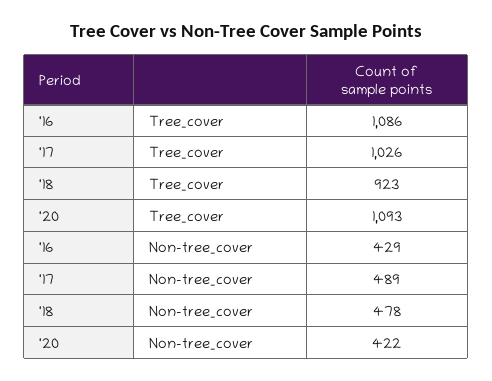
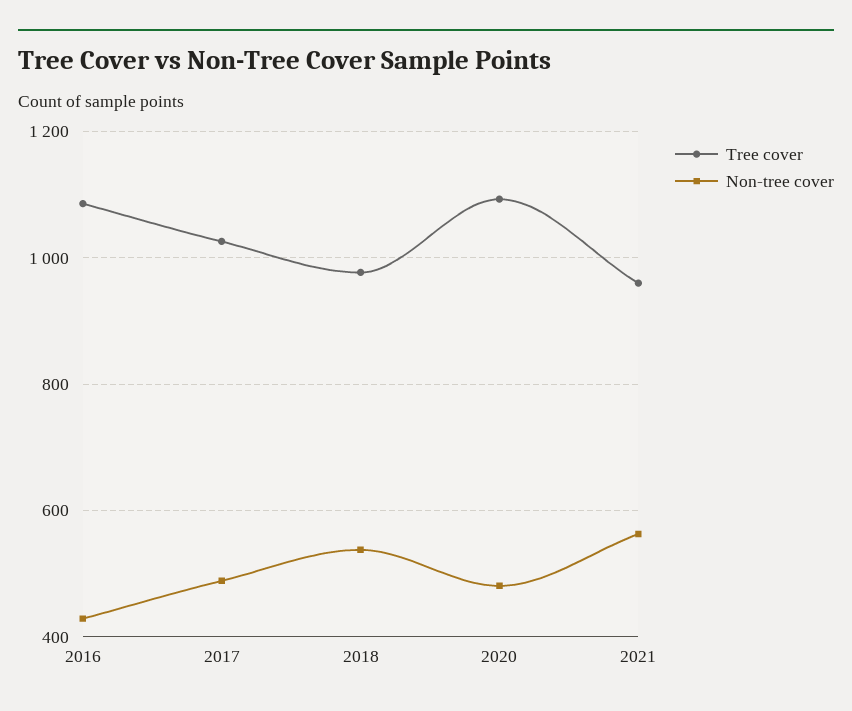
Tree_cover, '18: 923 -> 980
Non-tree_cover, '18: 478 -> 540
Non-tree_cover, '20: 422 -> 480
Tree_cover, 2021: none -> 960
Non-tree_cover, 2021: none -> 560

